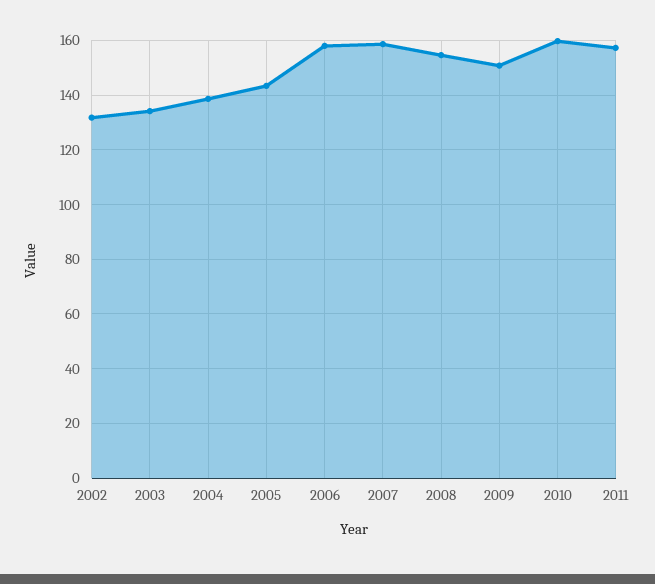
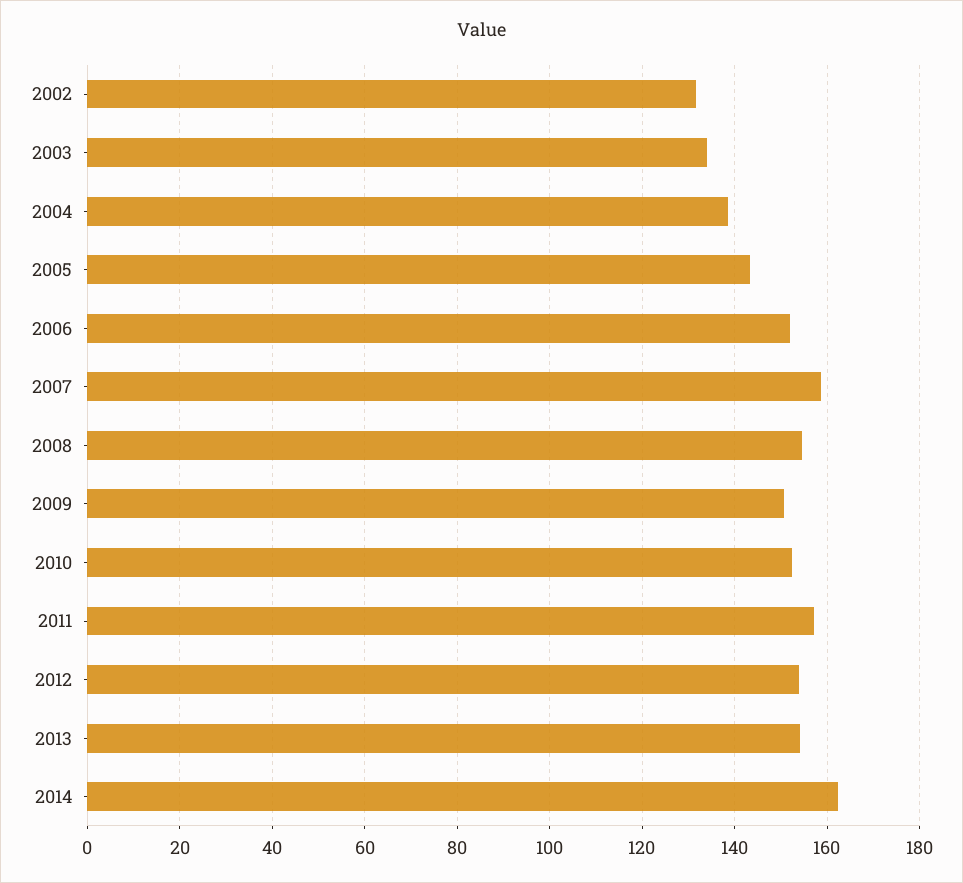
2006: 157.5 -> 152
2010: 160 -> 152
2012: none -> 154
2013: none -> 154
2014: none -> 162

